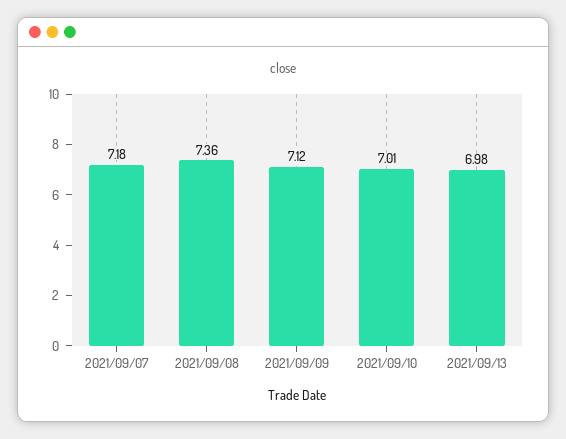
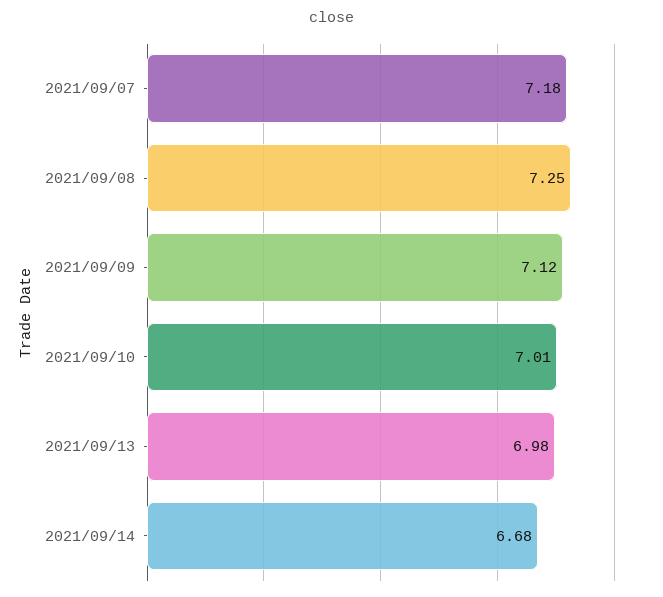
2021/09/08: 7.36 -> 7.25
2021/09/14: none -> 6.68

